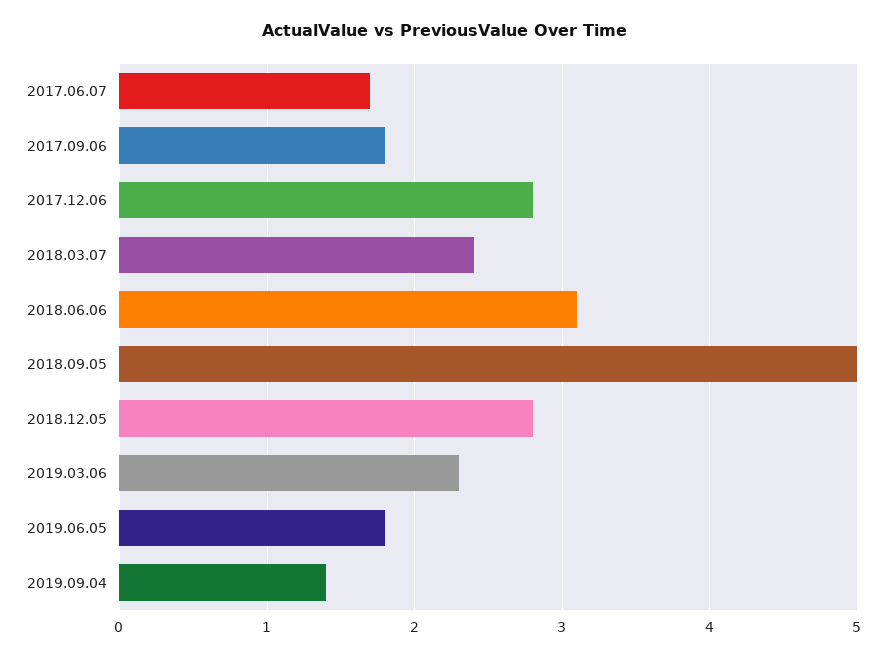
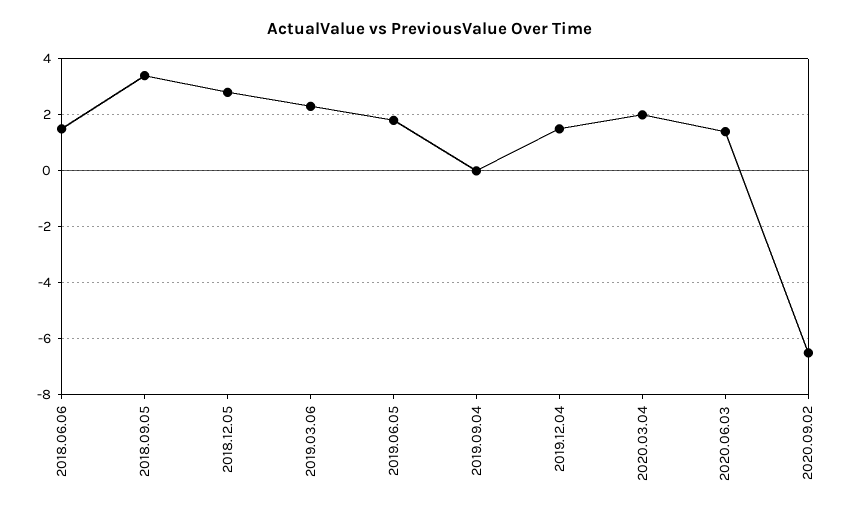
2017.06.07: 1.7 -> none
2017.09.06: 1.8 -> none
2017.12.06: 2.8 -> none
2018.03.07: 2.4 -> none
2018.06.06: 3.1 -> 1.5
2018.09.05: 5 -> 3.5
2019.09.04: 1.4 -> 0
2019.12.04: none -> 1.5
2020.03.04: none -> 2
2020.06.03: none -> 1.5
2020.09.02: none -> -6.5

